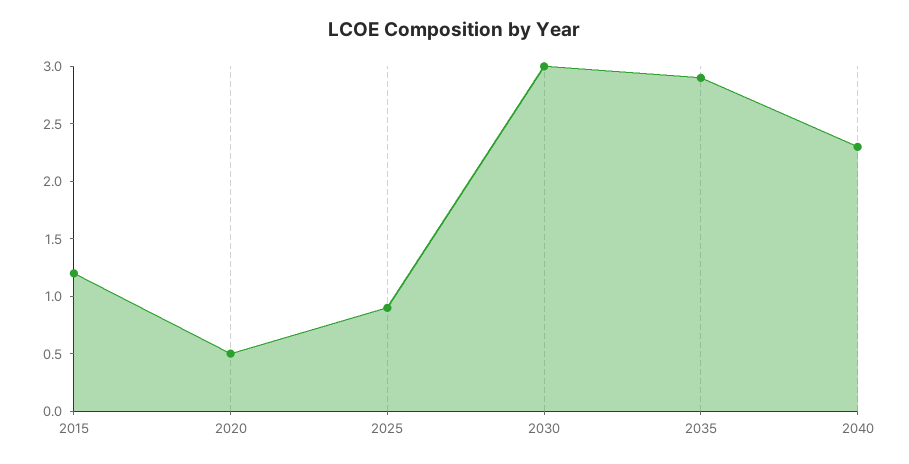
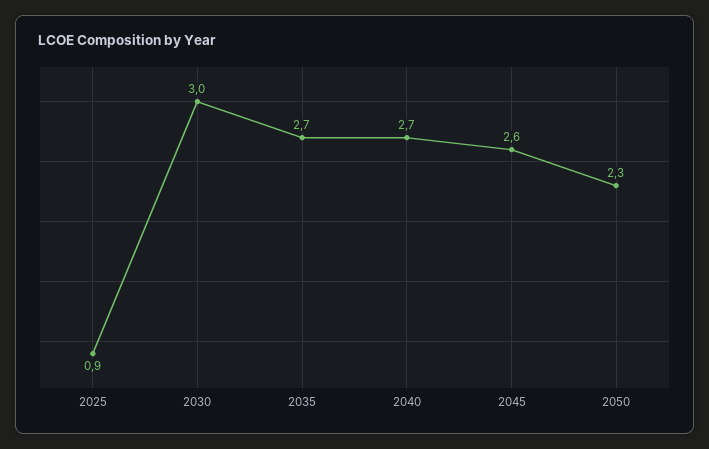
2015: 1.2 -> none
2020: 0.5 -> none
2035: 2.9 -> 2.7
2040: 2.3 -> 2.7
2045: none -> 2.6
2050: none -> 2.3

